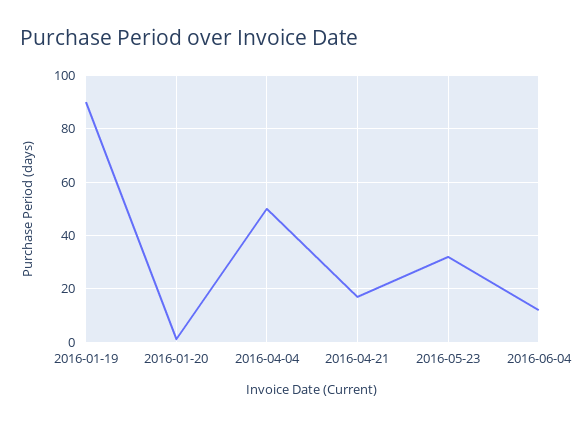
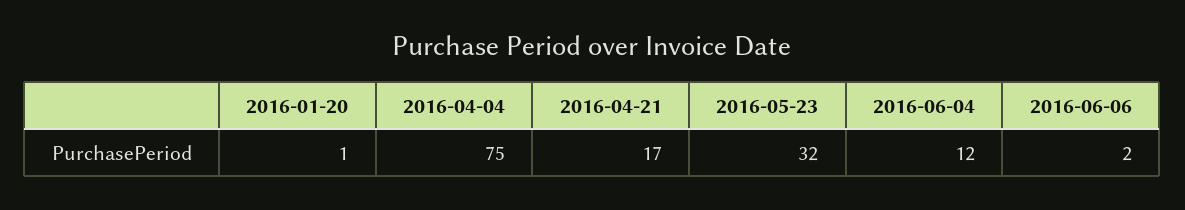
2016-01-19: 90 -> none
2016-04-04: 50 -> 75
2016-06-06: none -> 2

